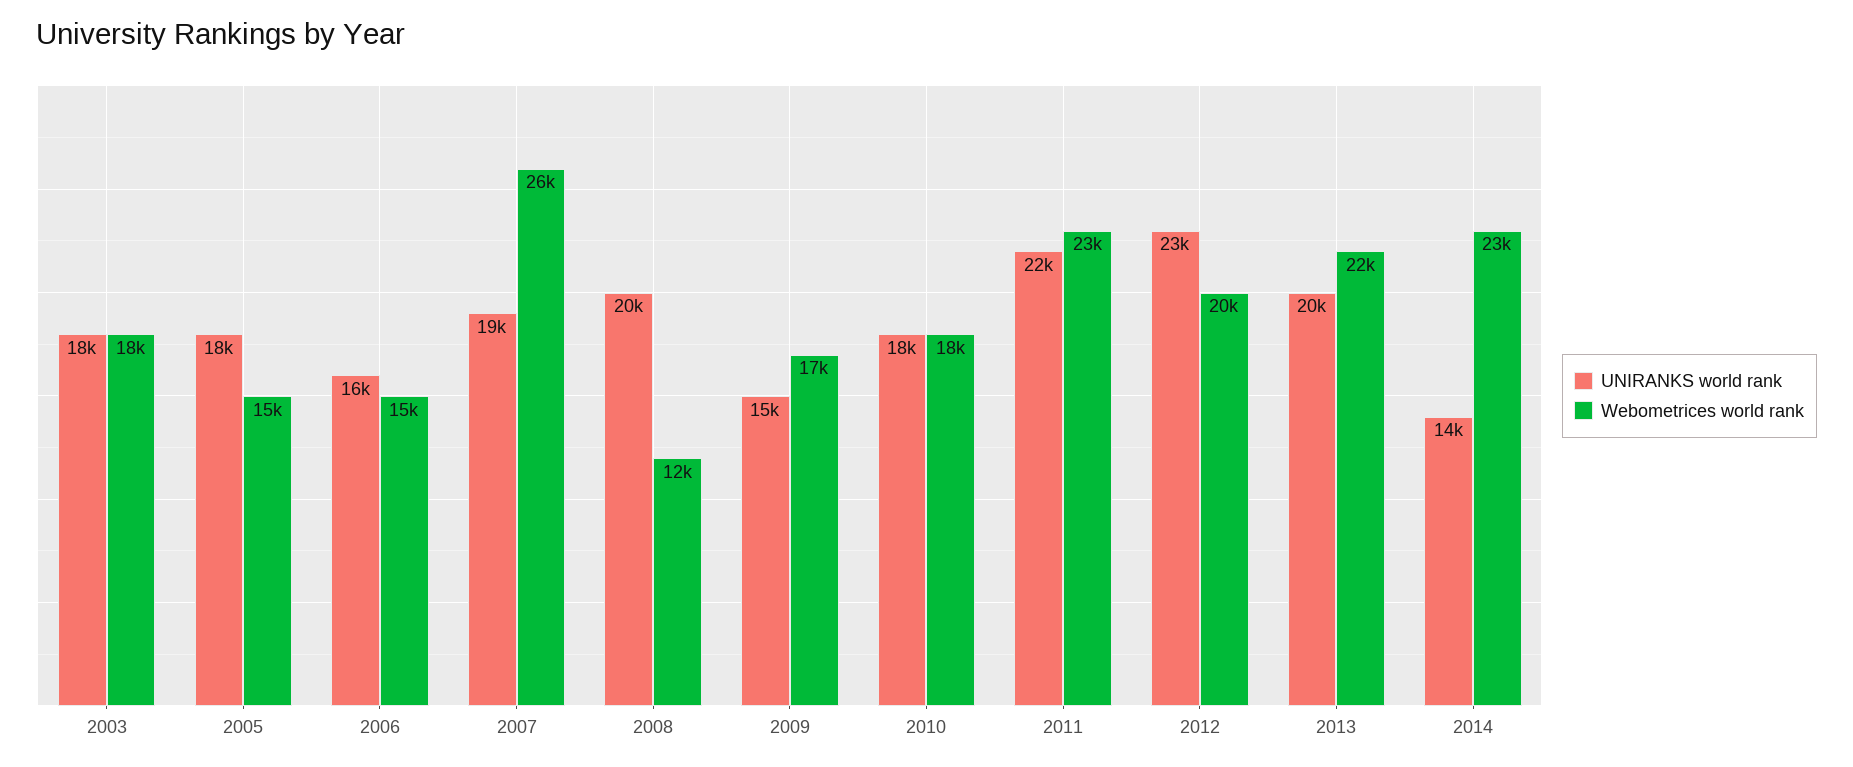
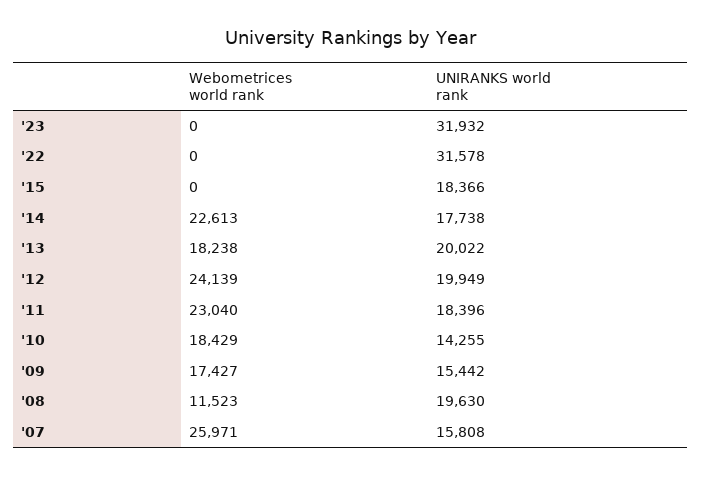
UNIRANKS world rank, 2003: 18000 -> none
Webometrices world rank, 2003: 18000 -> none
UNIRANKS world rank, 2005: 18000 -> none
Webometrices world rank, 2005: 15000 -> none
UNIRANKS world rank, 2006: 16000 -> none
Webometrices world rank, 2006: 15000 -> none
UNIRANKS world rank, 2007: 19000 -> 15808
UNIRANKS world rank, 2010: 18000 -> 14255
UNIRANKS world rank, 2011: 22000 -> 18396
UNIRANKS world rank, 2012: 23000 -> 19949
Webometrices world rank, 2012: 20000 -> 24139
Webometrices world rank, 2013: 22000 -> 18238
UNIRANKS world rank, 2014: 14000 -> 17738
Webometrices world rank, '23: none -> 0
UNIRANKS world rank, '23: none -> 31932
Webometrices world rank, '22: none -> 0
UNIRANKS world rank, '22: none -> 31578
Webometrices world rank, '15: none -> 0
UNIRANKS world rank, '15: none -> 18366

